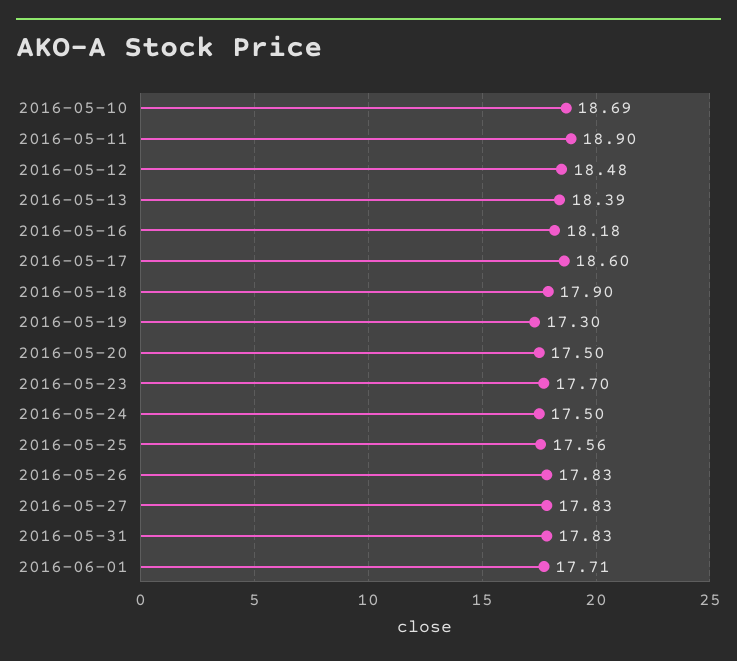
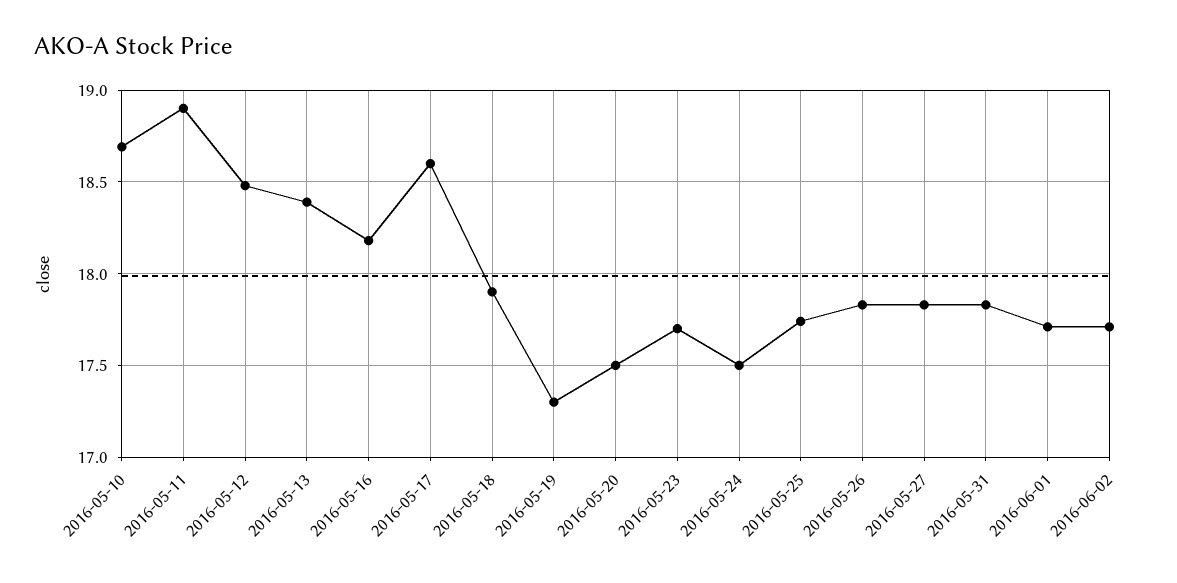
2016-05-25: 17.56 -> 17.75
2016-06-02: none -> 17.7

